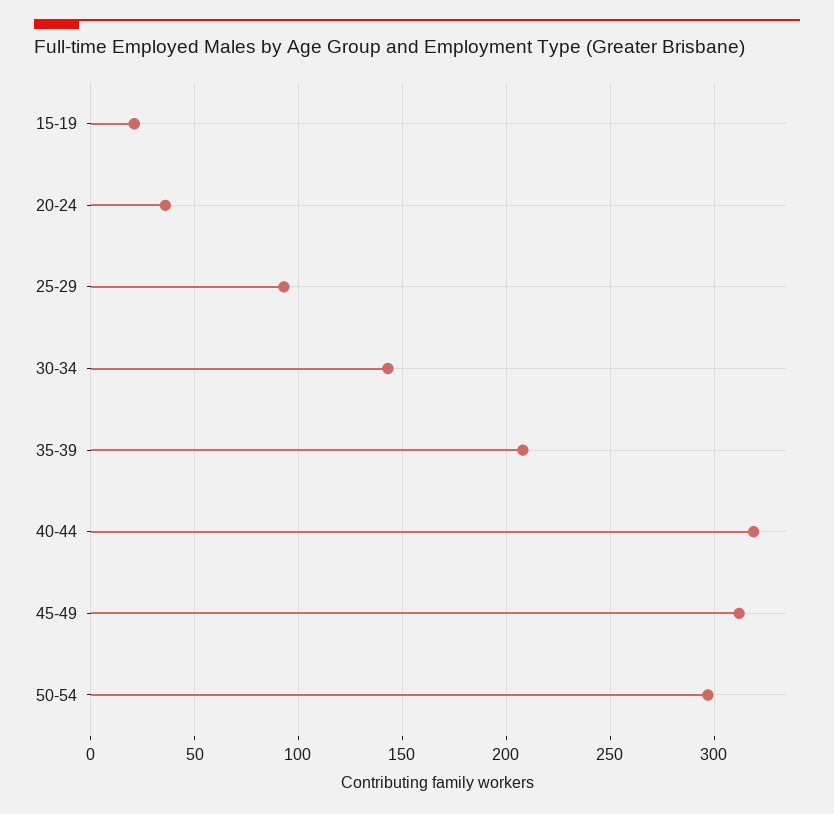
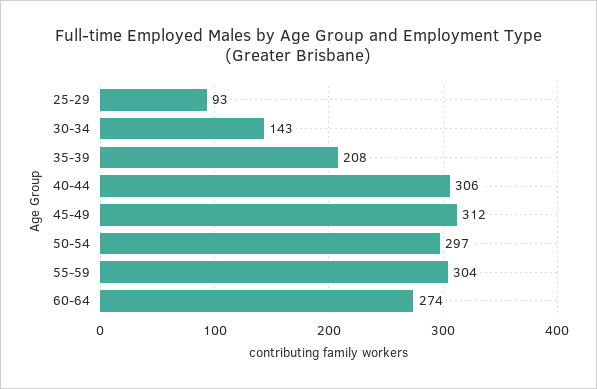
15-19: 20 -> none
20-24: 35 -> none
40-44: 320 -> 306
55-59: none -> 304
60-64: none -> 274

